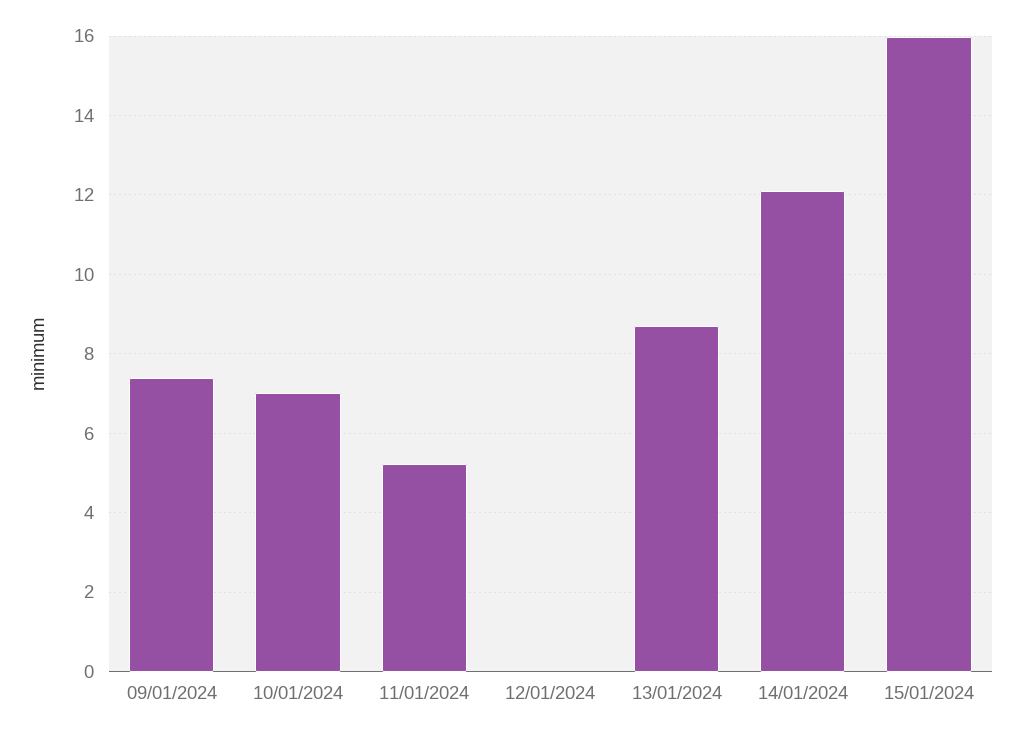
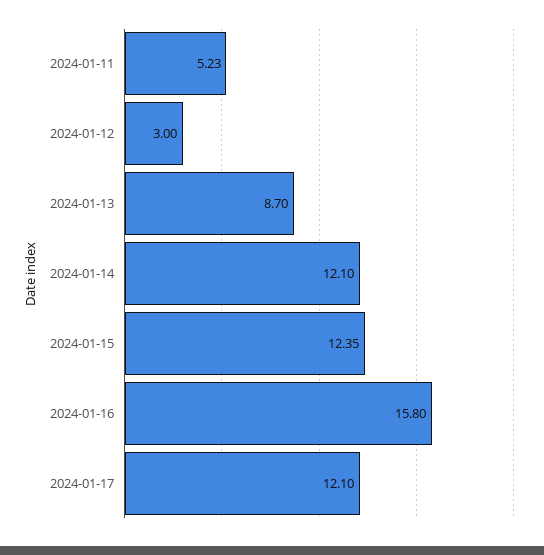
09/01/2024: 7.4 -> none
10/01/2024: 7 -> none
12/01/2024: 0 -> 3
15/01/2024: 16 -> 12.35
2024-01-16: none -> 15.8
2024-01-17: none -> 12.1

